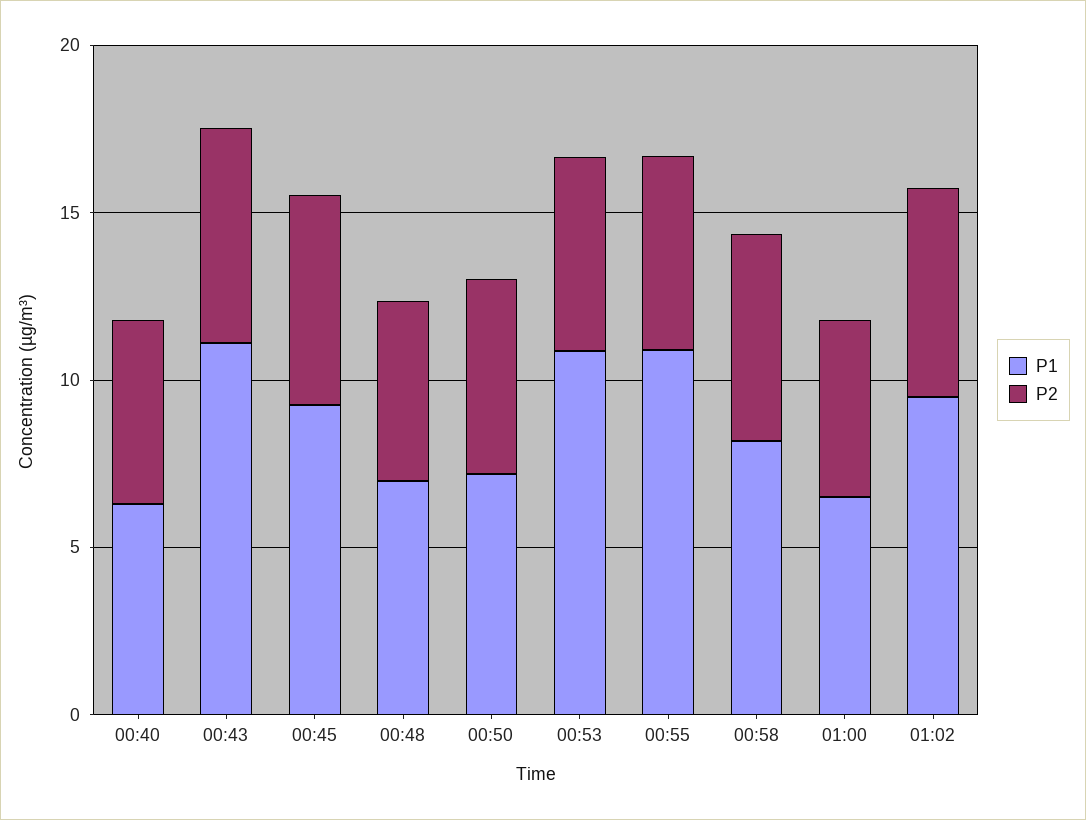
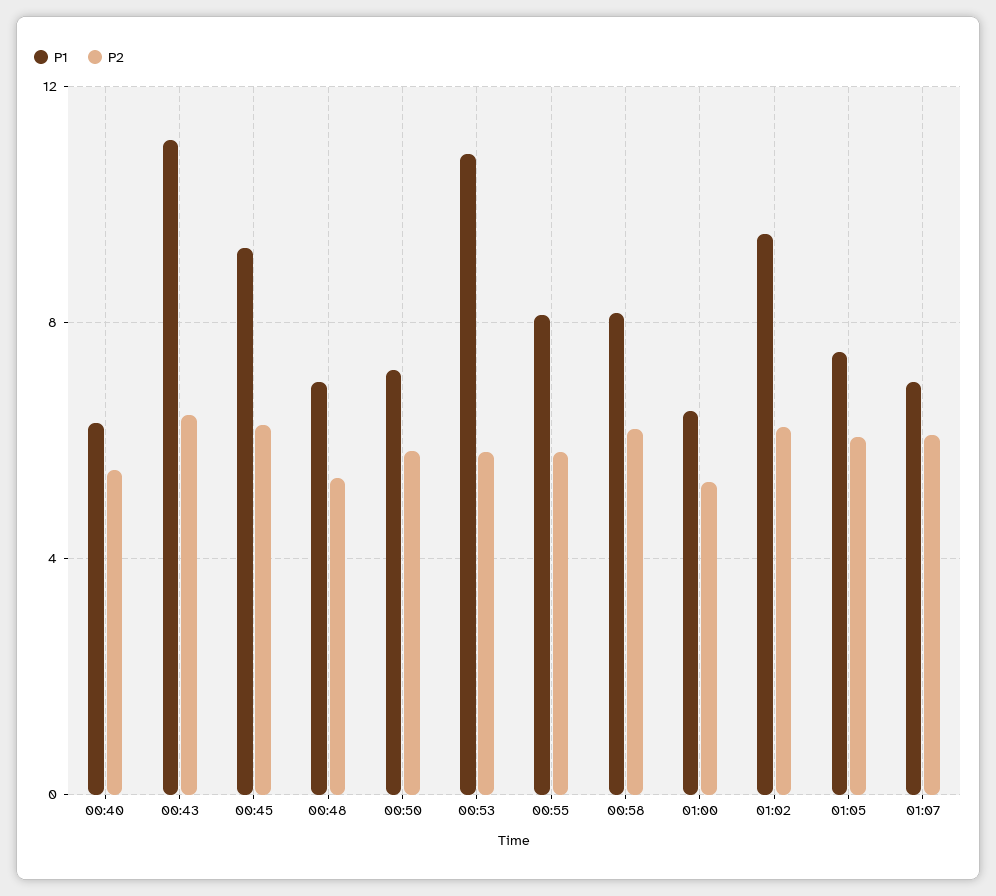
P1, 00:55: 11 -> 8
P1, 01:05: none -> 7.5
P2, 01:05: none -> 6
P1, 01:07: none -> 7
P2, 01:07: none -> 6

